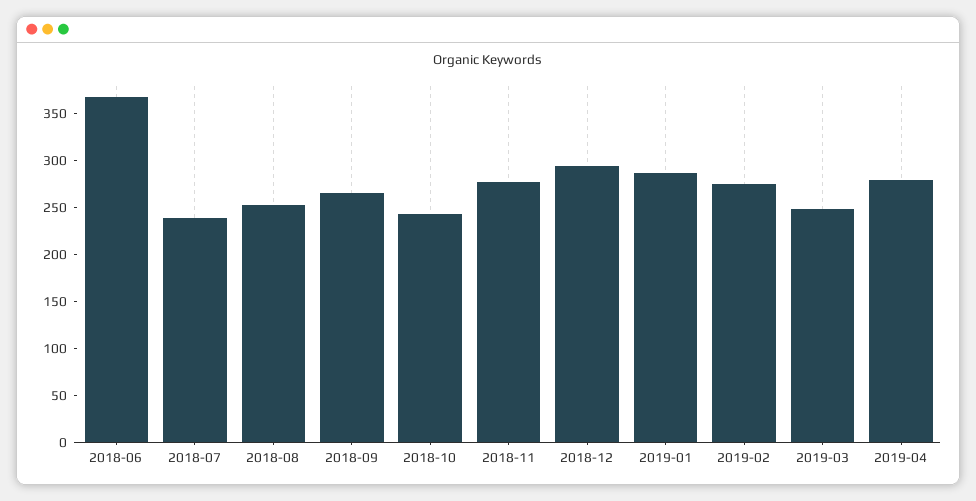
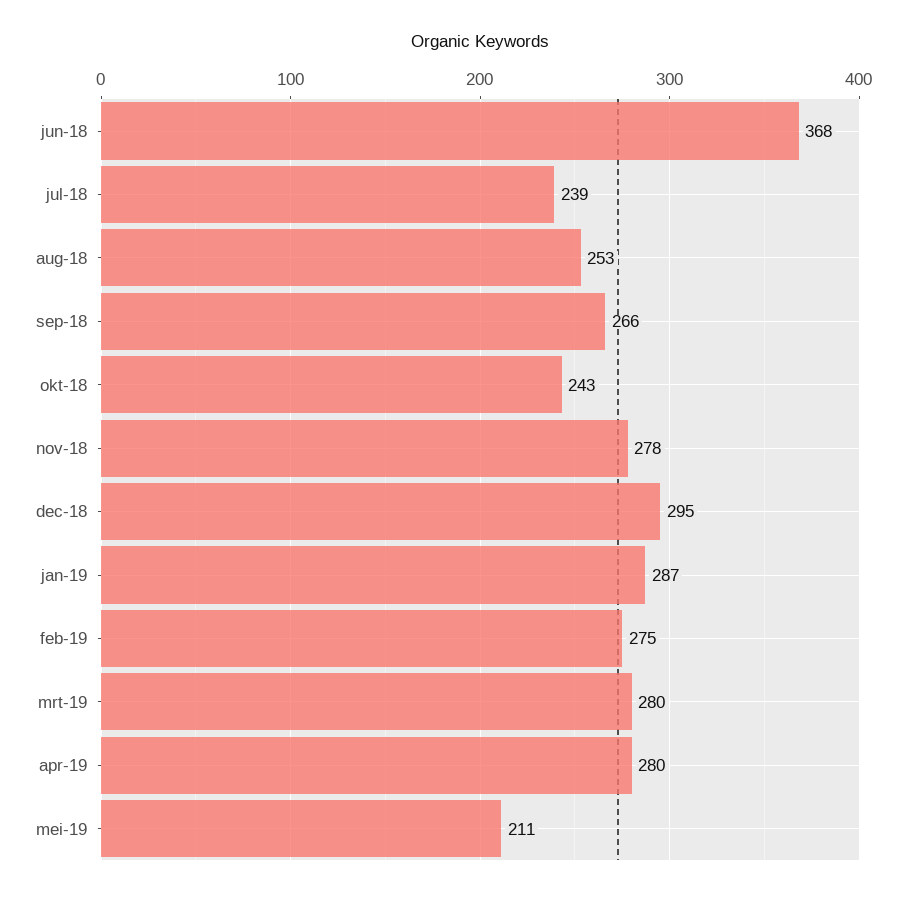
2019-03: 250 -> 280
mei-19: none -> 211

